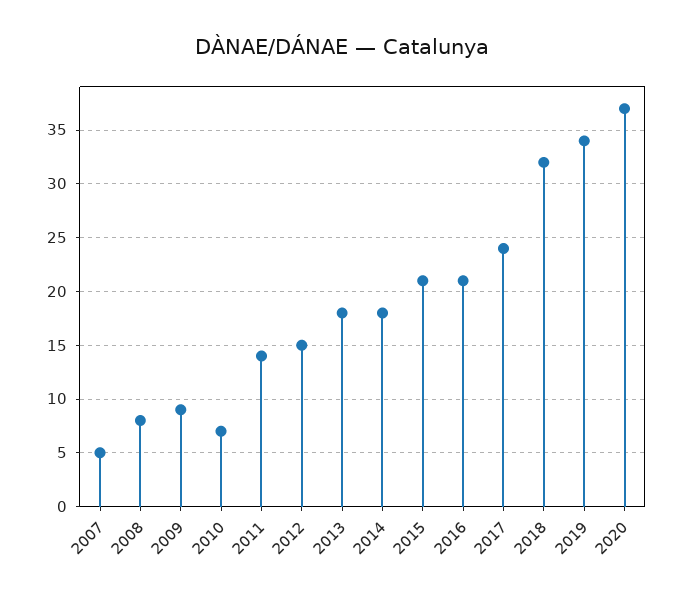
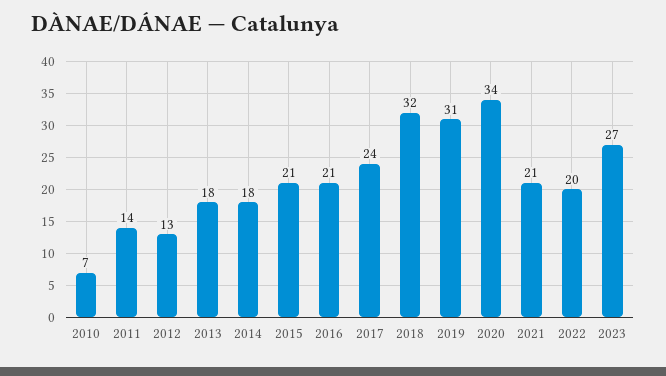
2007: 5 -> none
2008: 8 -> none
2009: 9 -> none
2012: 15 -> 13
2019: 34 -> 31
2020: 37 -> 34
2021: none -> 21
2022: none -> 20
2023: none -> 27

